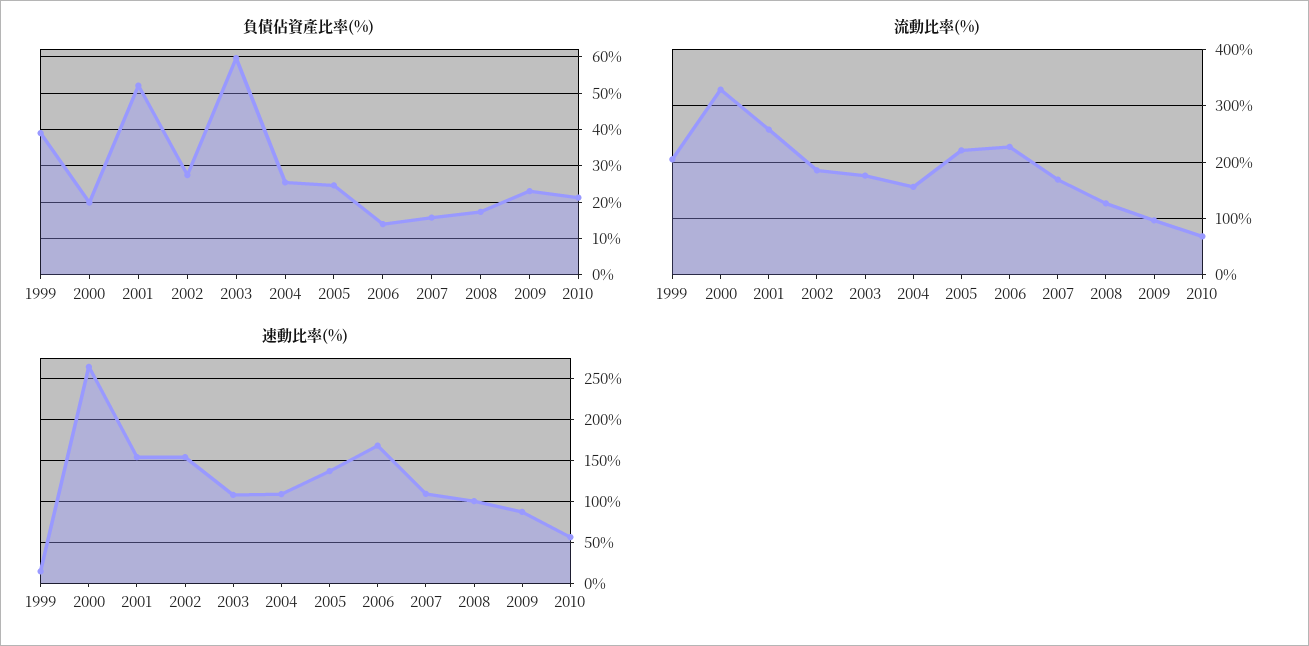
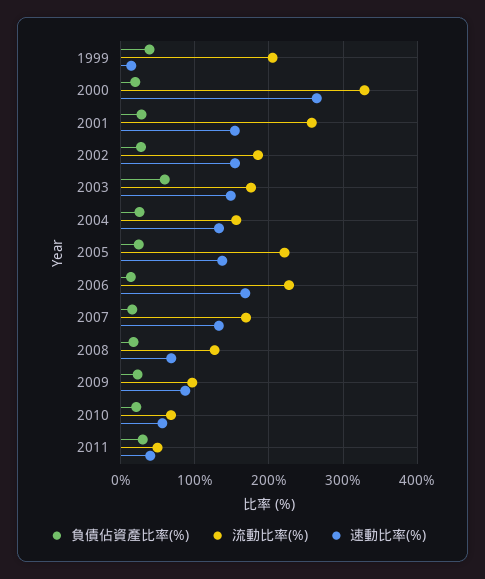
負債佔資產比率(%), 2001: 52 -> 30
速動比率(%), 2003: 110 -> 150
速動比率(%), 2004: 110 -> 130
速動比率(%), 2007: 110 -> 130
速動比率(%), 2008: 100 -> 70
負債佔資產比率(%), 2011: none -> 30
流動比率(%), 2011: none -> 50
速動比率(%), 2011: none -> 40

